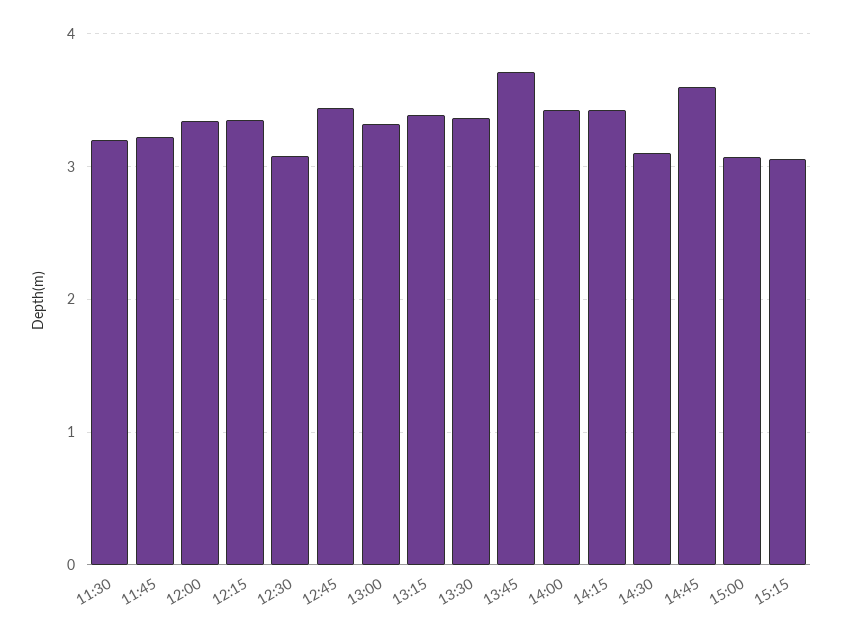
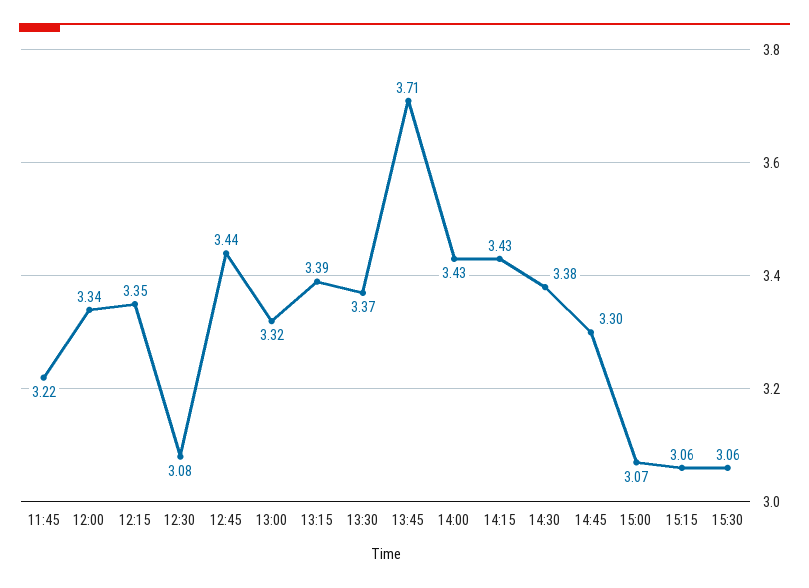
11:30: 3.2 -> none
14:30: 3.1 -> 3.38
14:45: 3.6 -> 3.3
15:30: none -> 3.06

